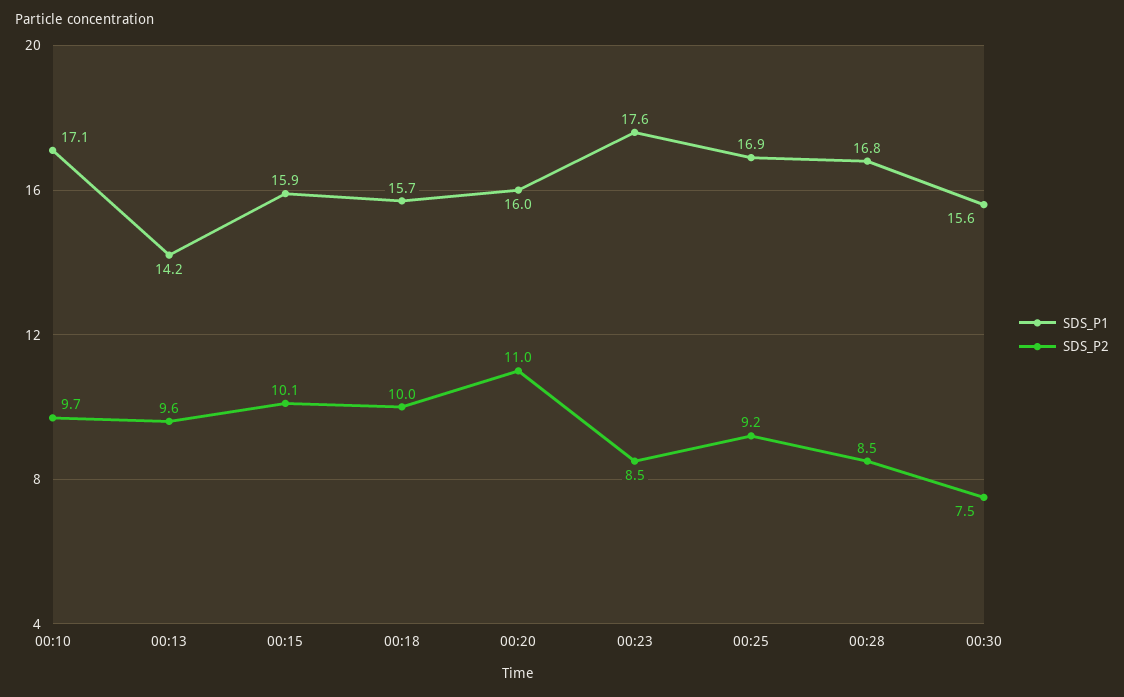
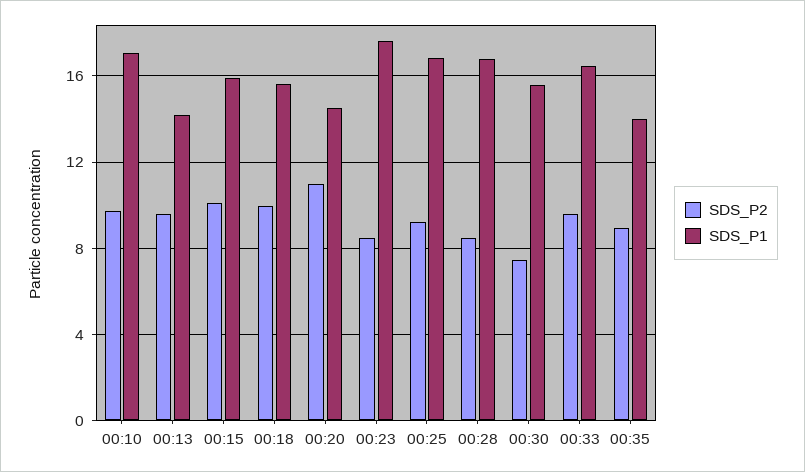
SDS_P1, 00:20: 16 -> 14.5
SDS_P2, 00:33: none -> 9.5
SDS_P1, 00:33: none -> 16.5
SDS_P2, 00:35: none -> 9
SDS_P1, 00:35: none -> 14

